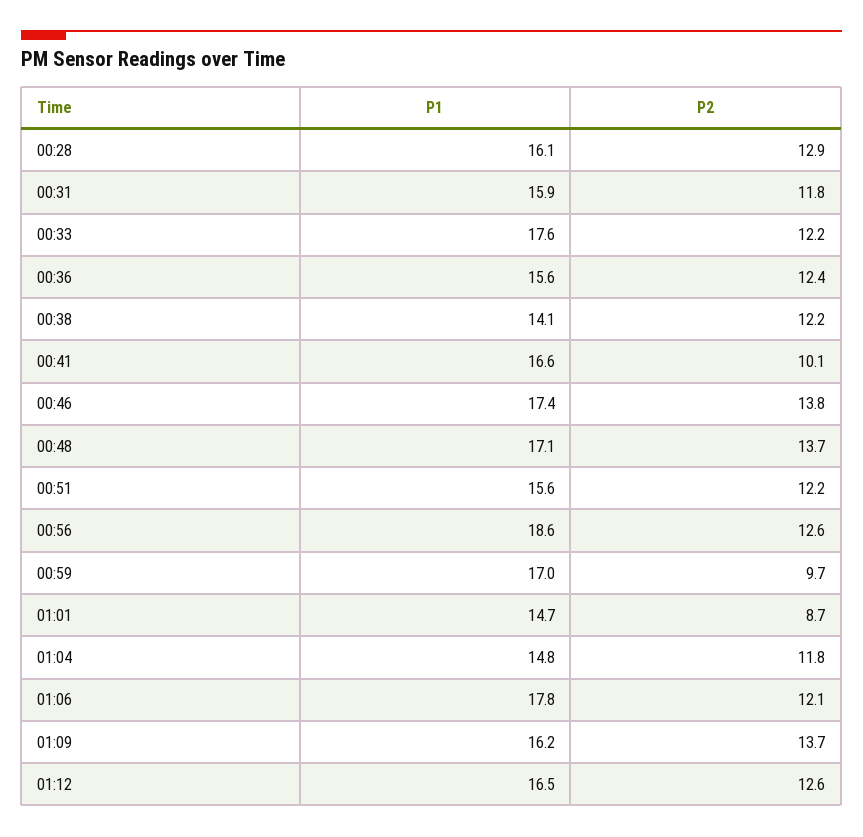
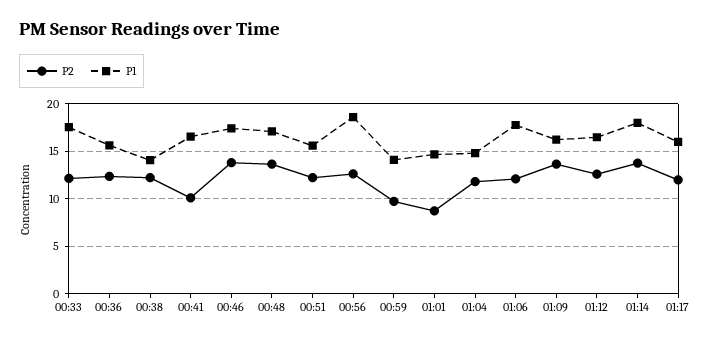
P1, 00:28: 16.1 -> none
P2, 00:28: 12.9 -> none
P1, 00:31: 15.9 -> none
P2, 00:31: 11.8 -> none
P1, 00:59: 17 -> 14
P2, 01:14: none -> 14
P1, 01:14: none -> 18
P2, 01:17: none -> 12
P1, 01:17: none -> 16

